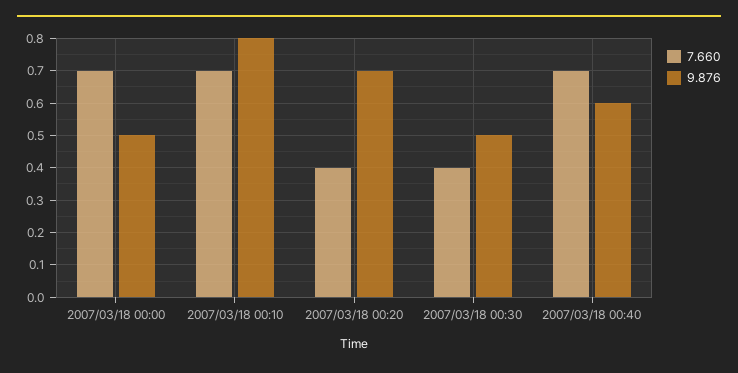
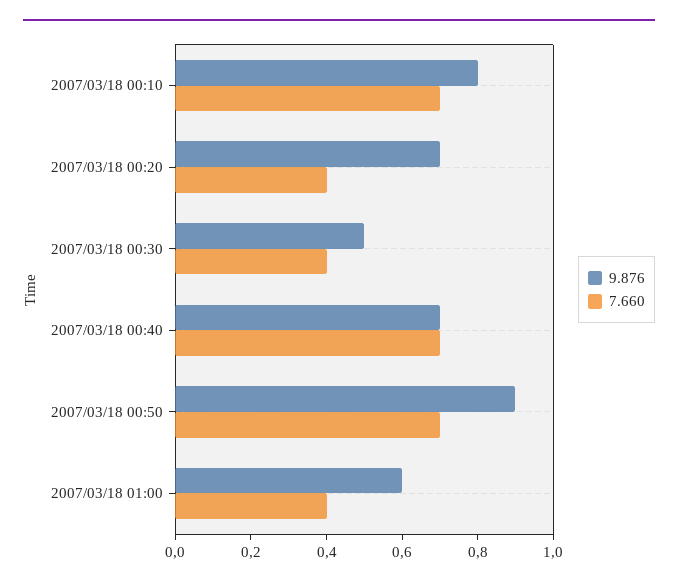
7.660, 2007/03/18 00:00: 0.7 -> none
9.876, 2007/03/18 00:00: 0.5 -> none
9.876, 2007/03/18 00:40: 0.6 -> 0.7
9.876, 2007/03/18 00:50: none -> 0.9
7.660, 2007/03/18 00:50: none -> 0.7
9.876, 2007/03/18 01:00: none -> 0.6
7.660, 2007/03/18 01:00: none -> 0.4

